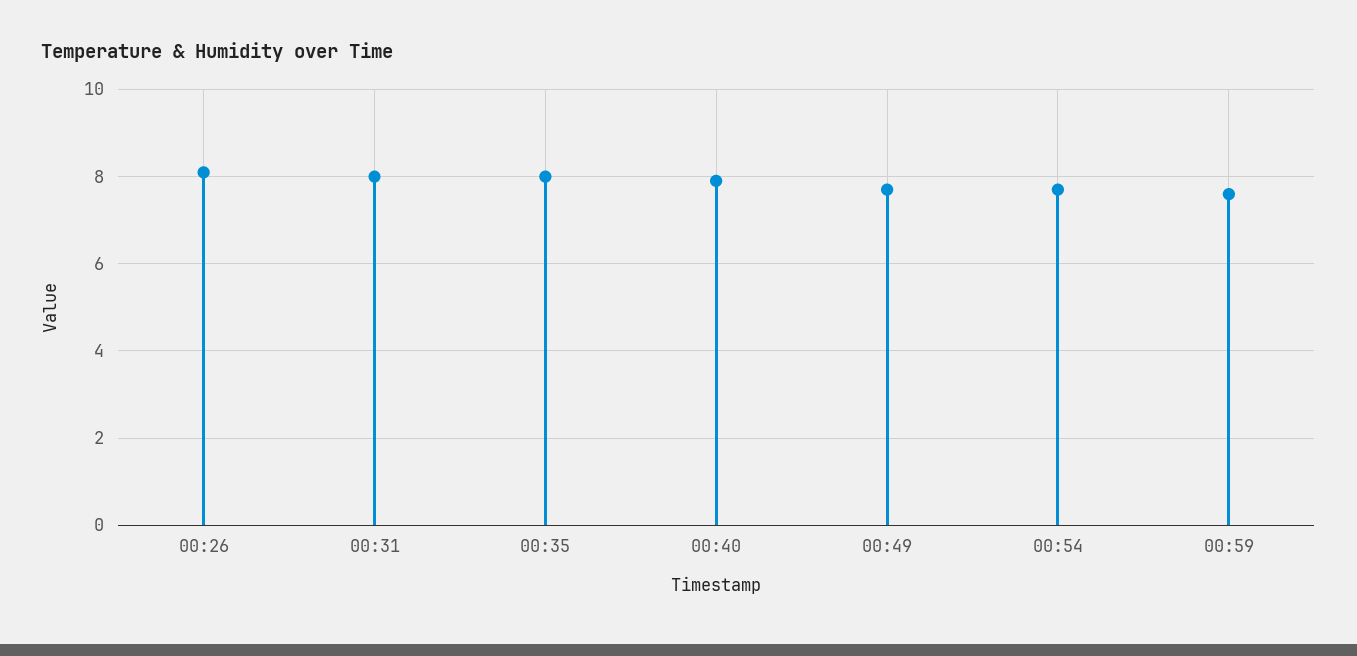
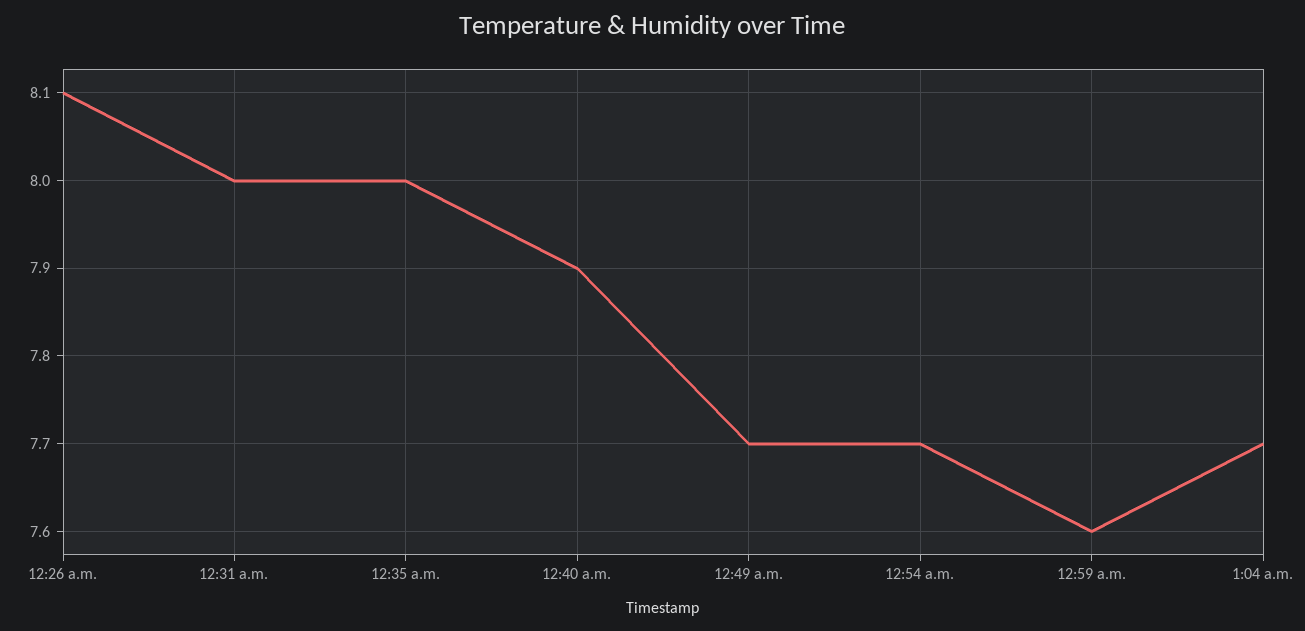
1:04 a.m.: none -> 7.7

